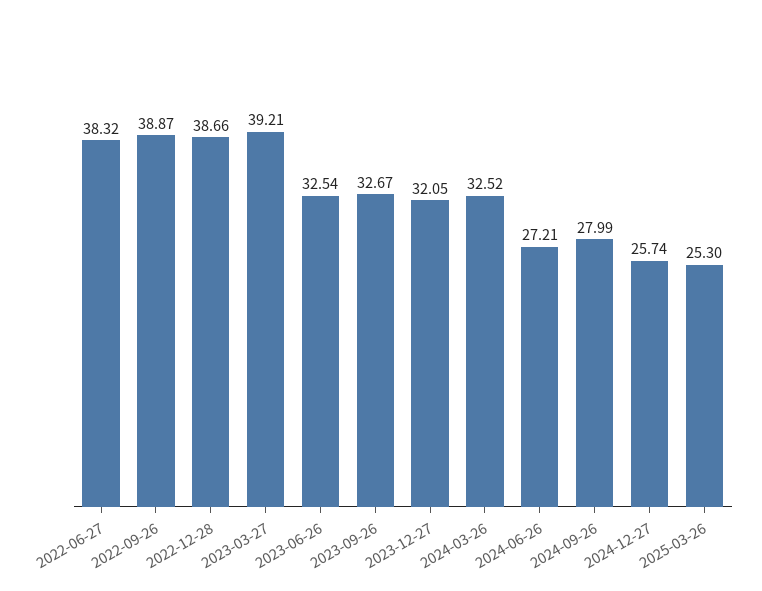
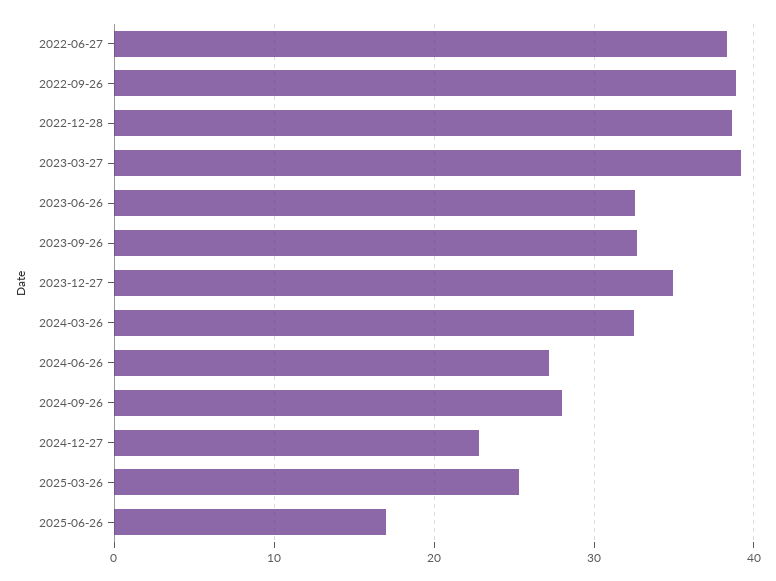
2023-12-27: 32.05 -> 35
2024-12-27: 25.74 -> 23
2025-06-26: none -> 17

